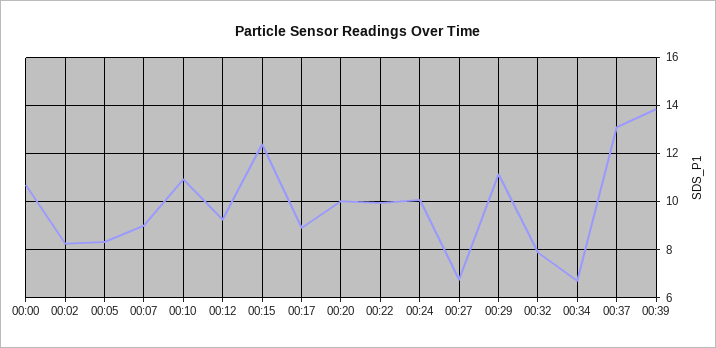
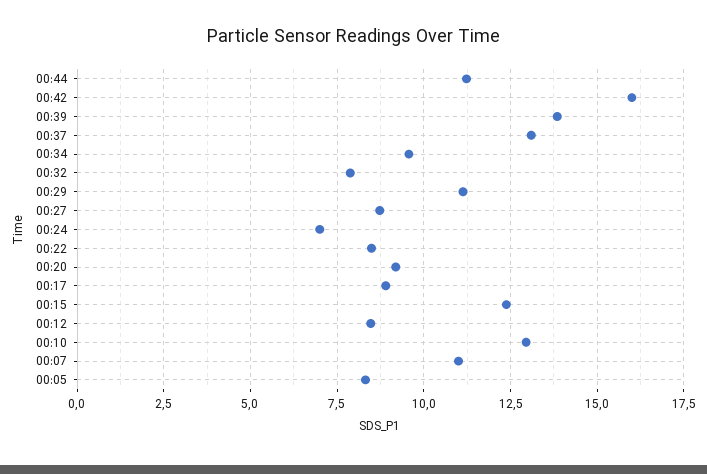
00:00: 10.75 -> none
00:02: 8.25 -> none
00:07: 9 -> 11
00:10: 11 -> 13
00:12: 9.25 -> 8.5
00:20: 10 -> 9.25
00:22: 10 -> 8.5
00:24: 10 -> 7
00:27: 6.75 -> 8.75
00:34: 6.75 -> 9.5
00:44: none -> 11.25
00:42: none -> 16

